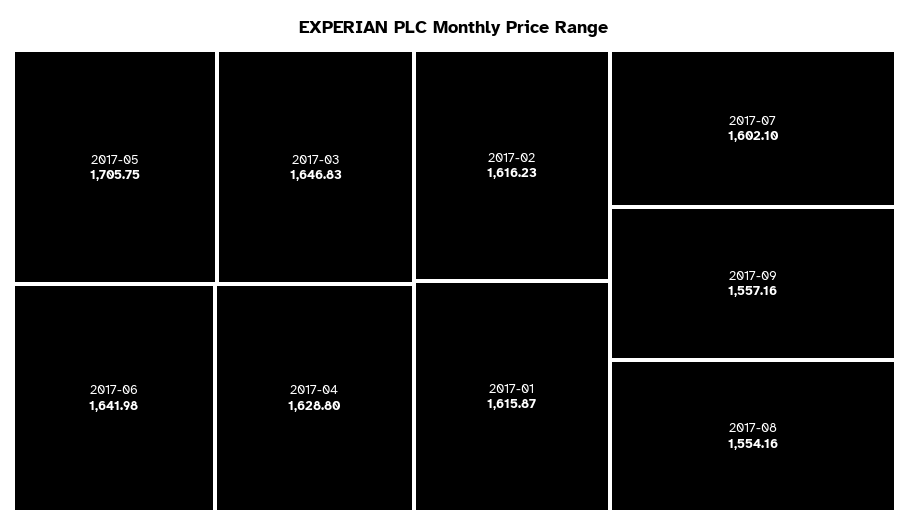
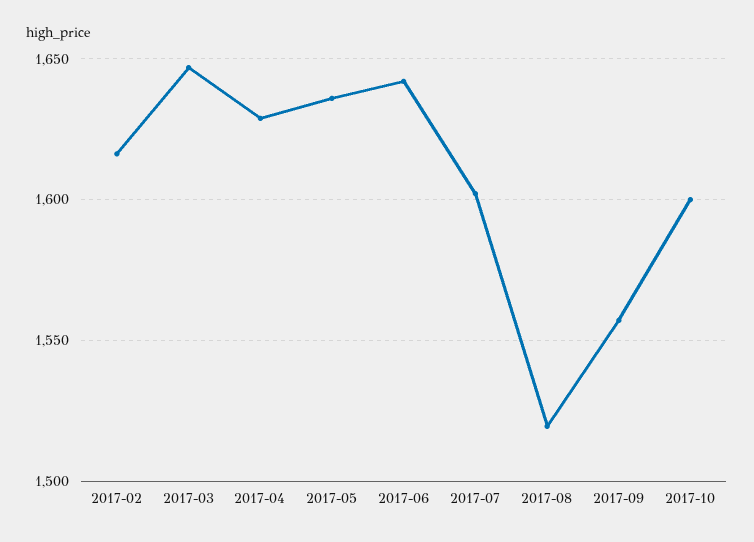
2017-05: 1705.75 -> 1635
2017-01: 1615.87 -> none
2017-08: 1554.16 -> 1520
2017-10: none -> 1600

